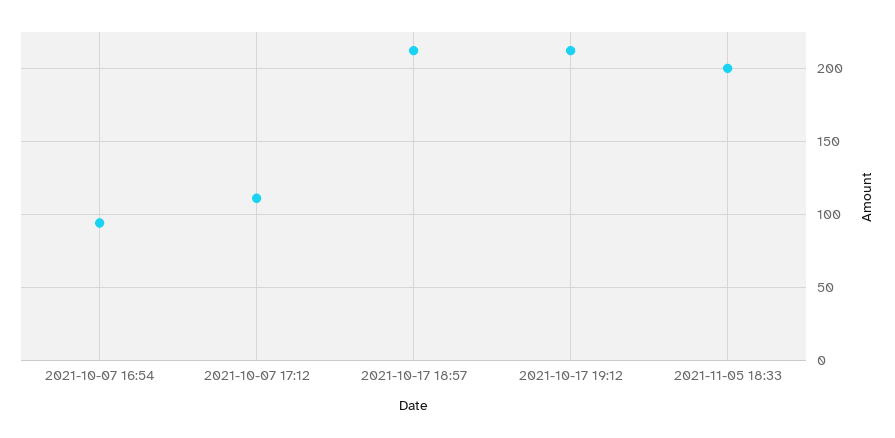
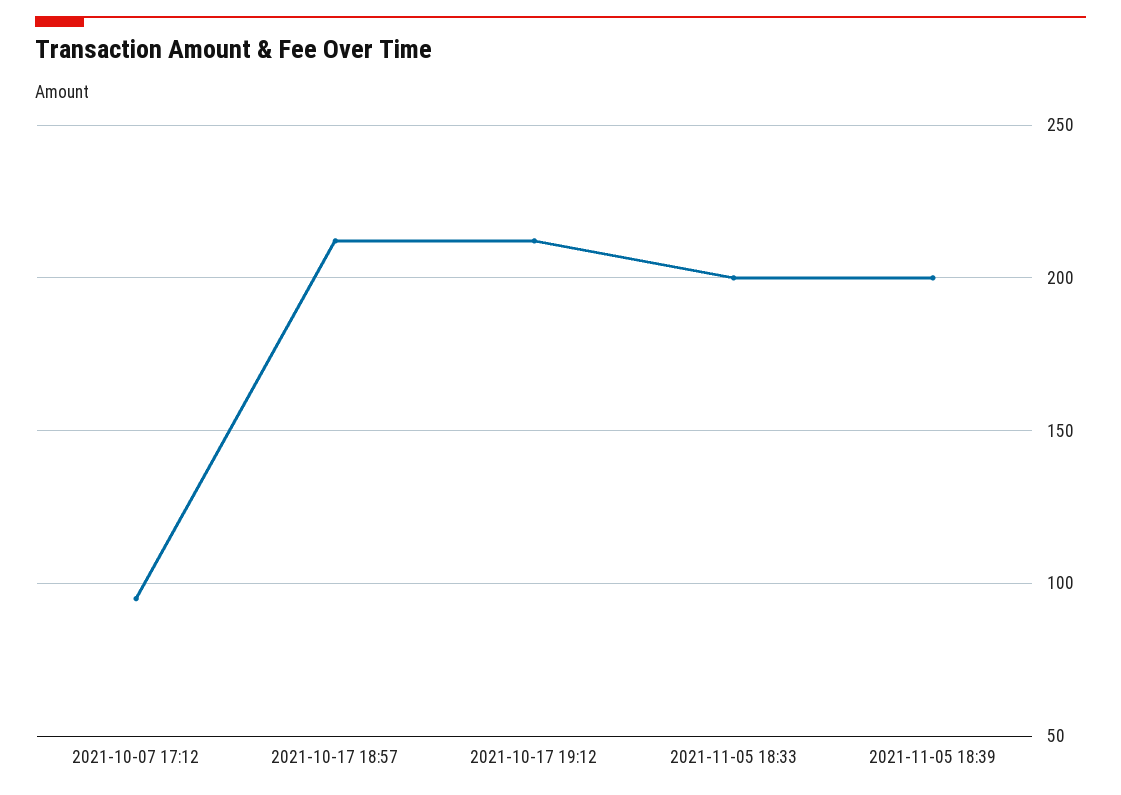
2021-10-07 16:54: 95 -> none
2021-10-07 17:12: 110 -> 95
2021-11-05 18:39: none -> 200

